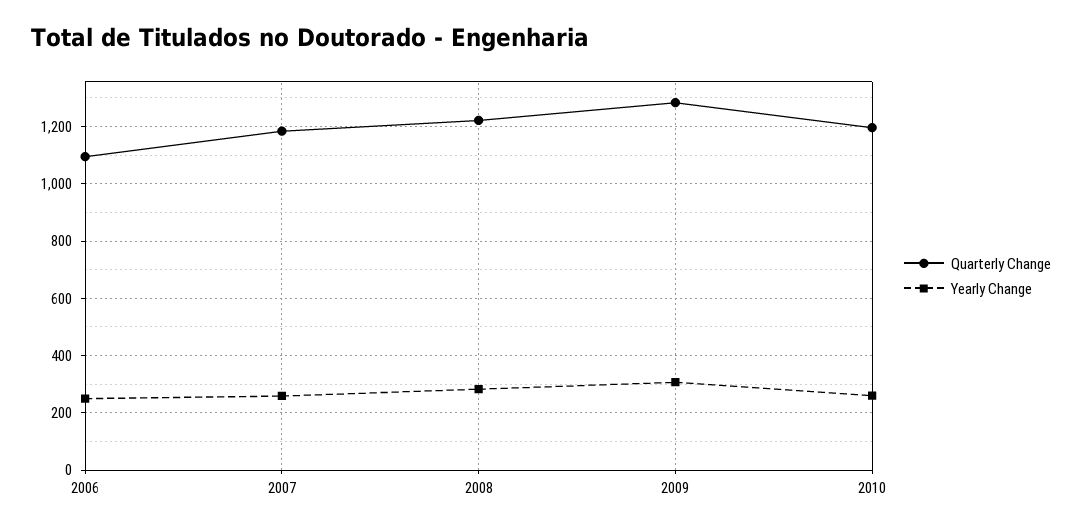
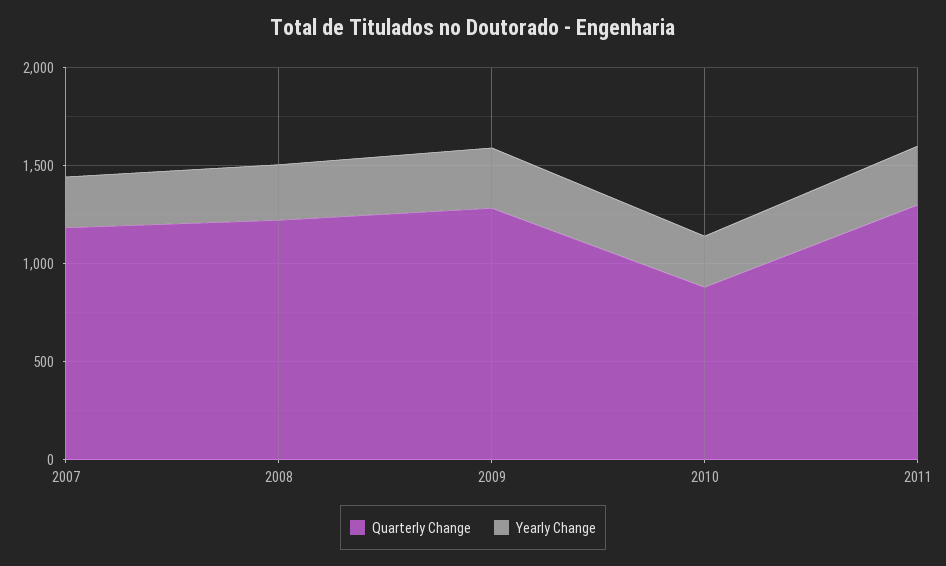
Quarterly Change, 2006: 1100 -> none
Yearly Change, 2006: 250 -> none
Quarterly Change, 2010: 1200 -> 900
Quarterly Change, 2011: none -> 1300
Yearly Change, 2011: none -> 300

